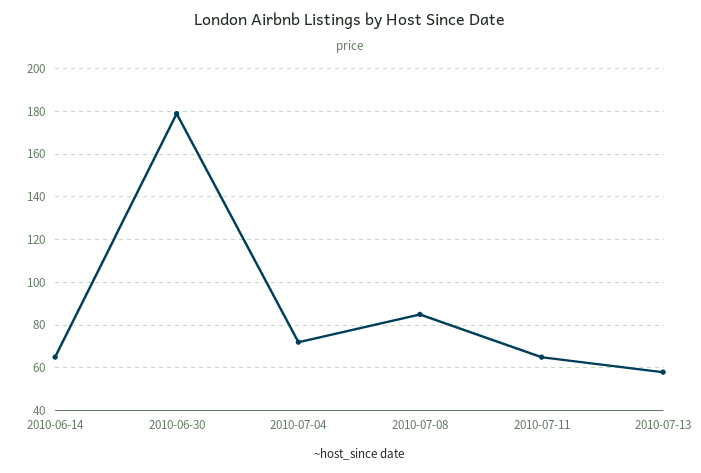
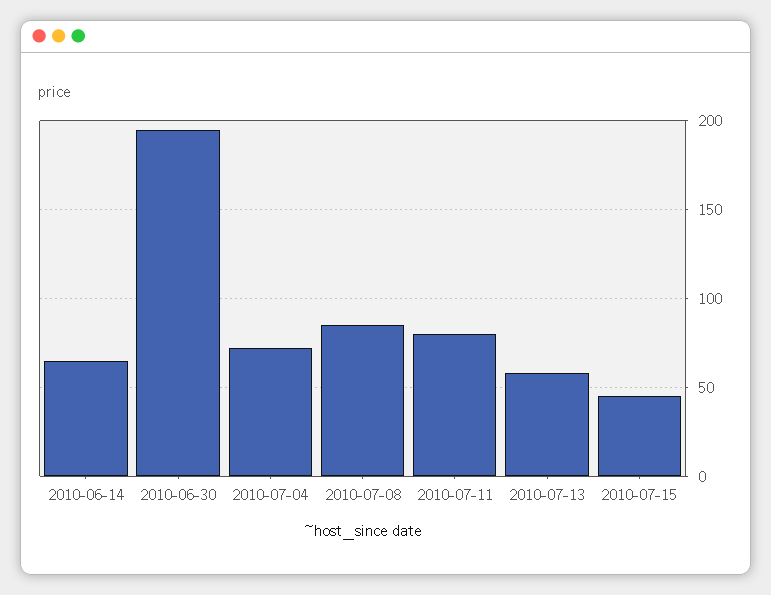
2010-06-30: 180 -> 195
2010-07-11: 65 -> 80
2010-07-15: none -> 45

